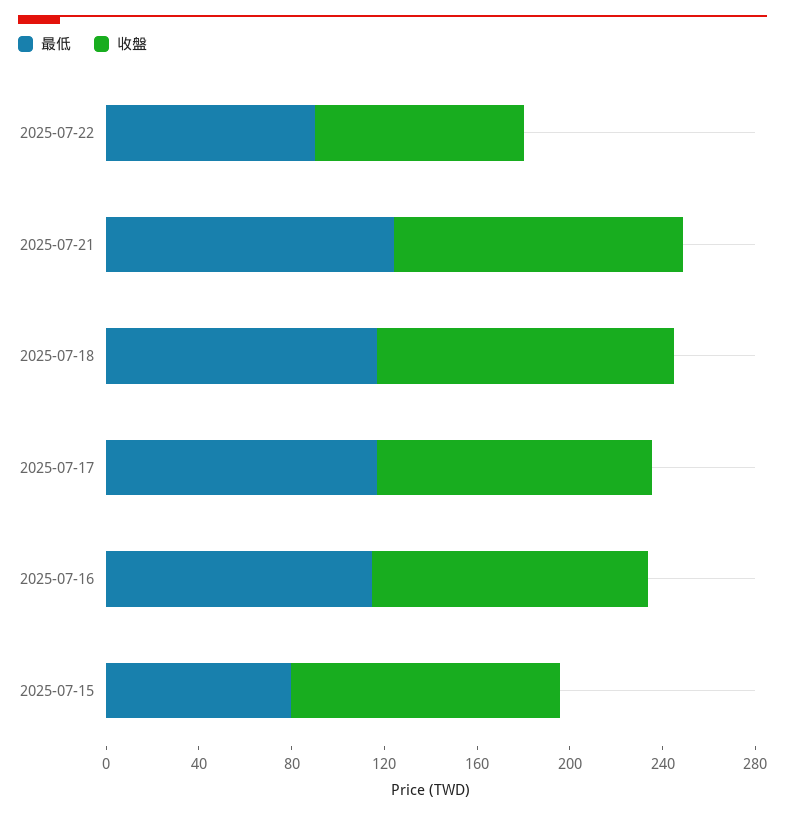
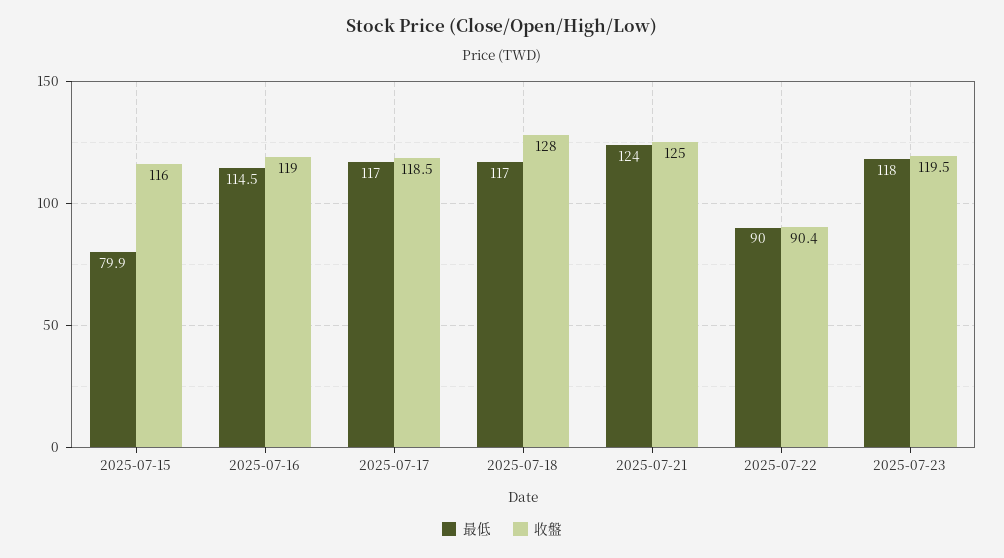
最低, 2025-07-23: none -> 118
收盤, 2025-07-23: none -> 119.5

